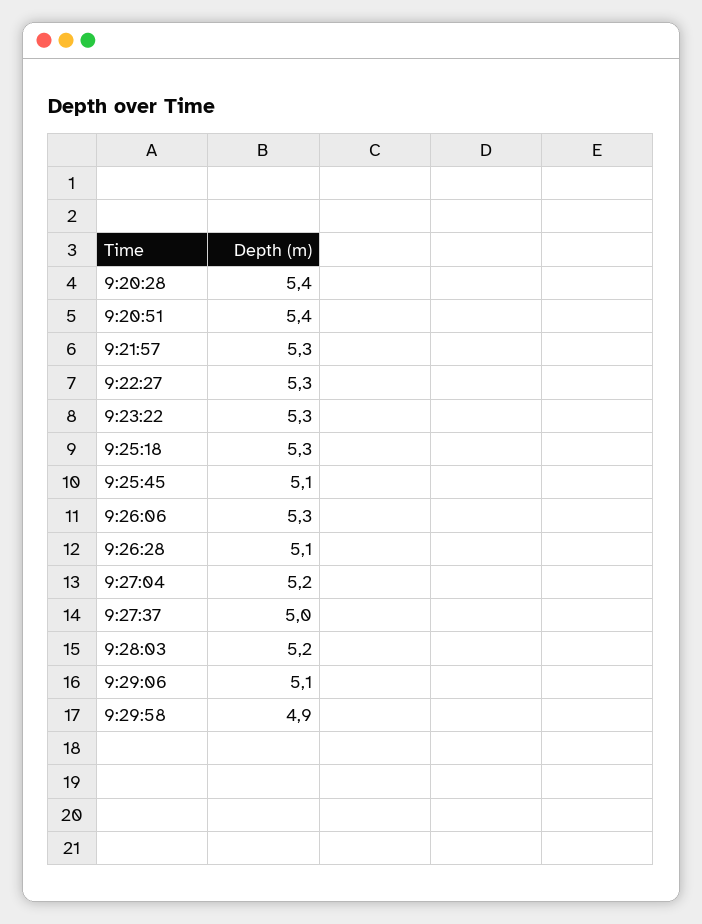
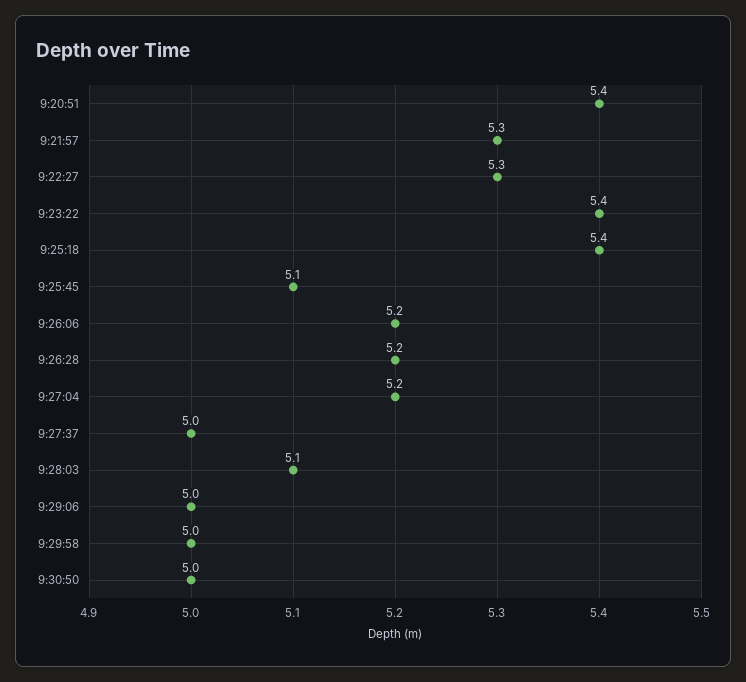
9:20:28: 5.4 -> none
9:23:22: 5.3 -> 5.4
9:25:18: 5.3 -> 5.4
9:26:06: 5.3 -> 5.2
9:26:28: 5.1 -> 5.2
9:28:03: 5.2 -> 5.1
9:29:06: 5.1 -> 5
9:29:58: 4.9 -> 5
9:30:50: none -> 5

